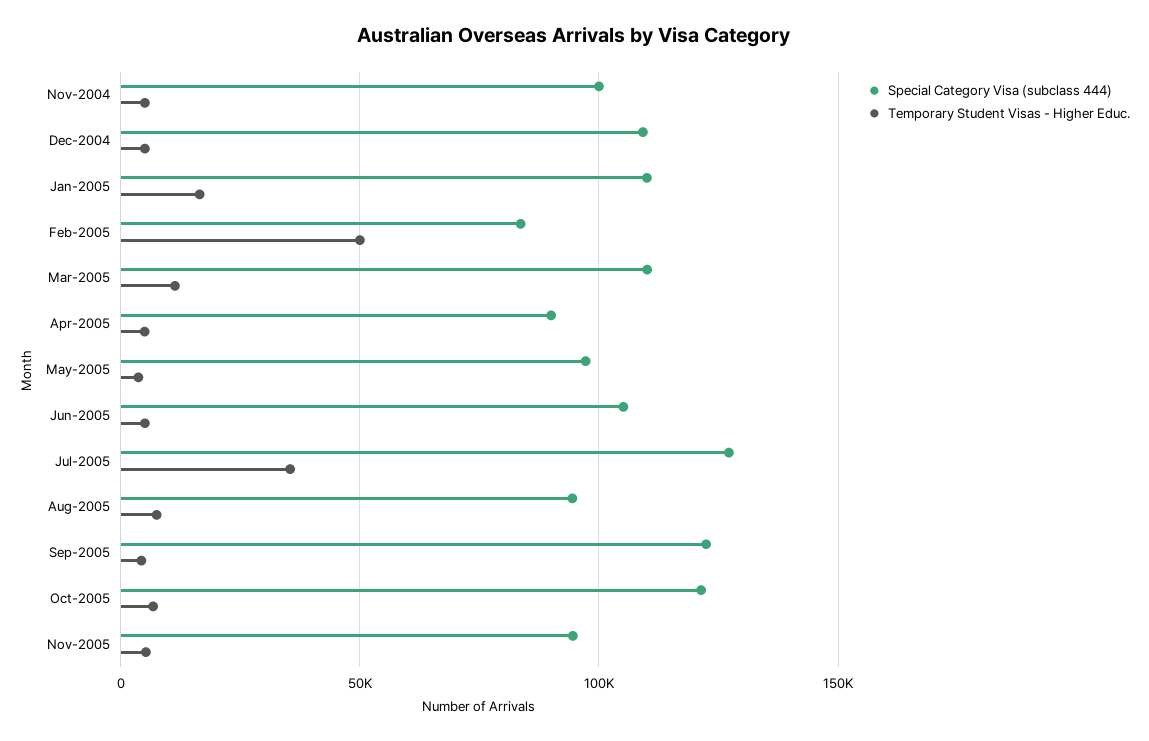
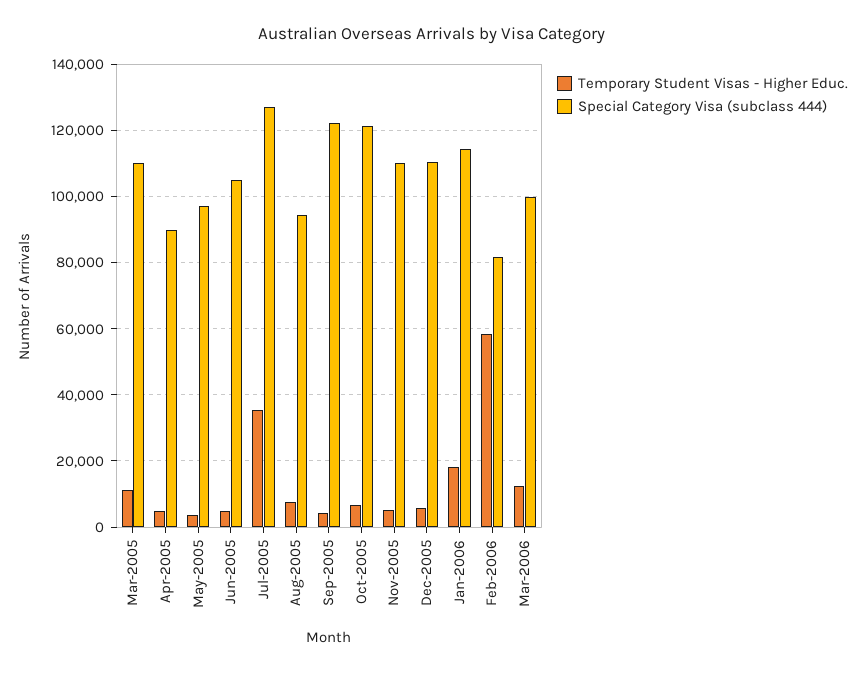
Special Category Visa (subclass 444), Nov-2004: 100000 -> none
Temporary Student Visas - Higher Educ., Nov-2004: 5000 -> none
Special Category Visa (subclass 444), Dec-2004: 110000 -> none
Temporary Student Visas - Higher Educ., Dec-2004: 5000 -> none
Special Category Visa (subclass 444), Jan-2005: 110000 -> none
Temporary Student Visas - Higher Educ., Jan-2005: 15000 -> none
Special Category Visa (subclass 444), Feb-2005: 85000 -> none
Temporary Student Visas - Higher Educ., Feb-2005: 50000 -> none
Special Category Visa (subclass 444), Nov-2005: 95000 -> 110000
Temporary Student Visas - Higher Educ., Dec-2005: none -> 6000
Special Category Visa (subclass 444), Dec-2005: none -> 110000
Temporary Student Visas - Higher Educ., Jan-2006: none -> 18000
Special Category Visa (subclass 444), Jan-2006: none -> 114000
Temporary Student Visas - Higher Educ., Feb-2006: none -> 58000
Special Category Visa (subclass 444), Feb-2006: none -> 82000
Temporary Student Visas - Higher Educ., Mar-2006: none -> 12000
Special Category Visa (subclass 444), Mar-2006: none -> 100000

